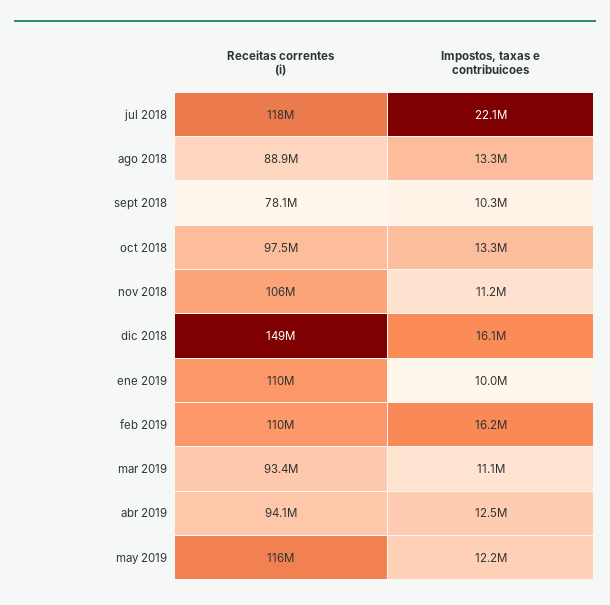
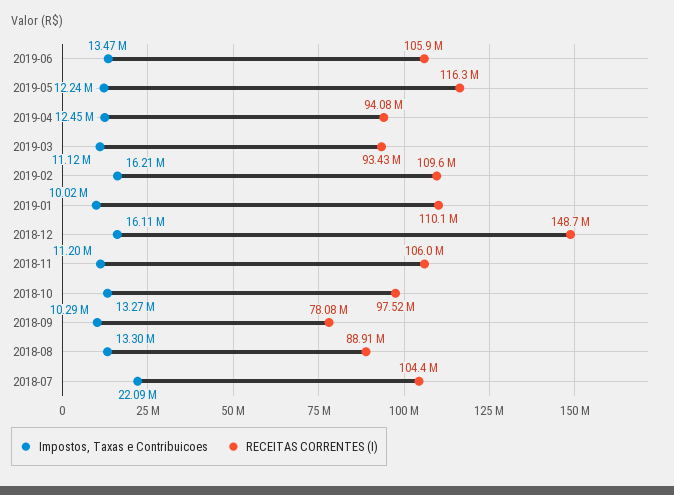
Receitas correntes (i), jul 2018: 118000000 -> 104400000
Impostos, taxas e contribuicoes, 2019-06: none -> 13470000
Receitas correntes (i), 2019-06: none -> 105900000

